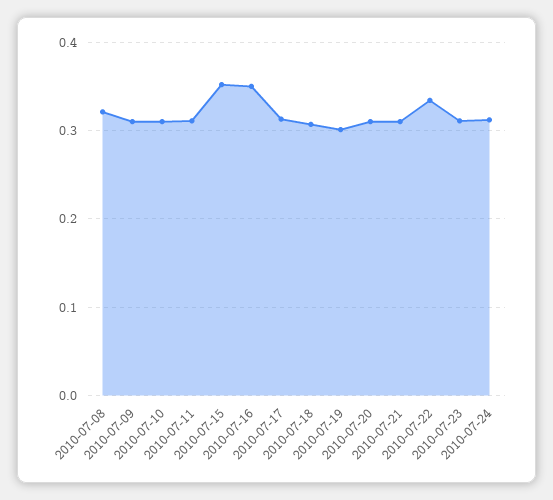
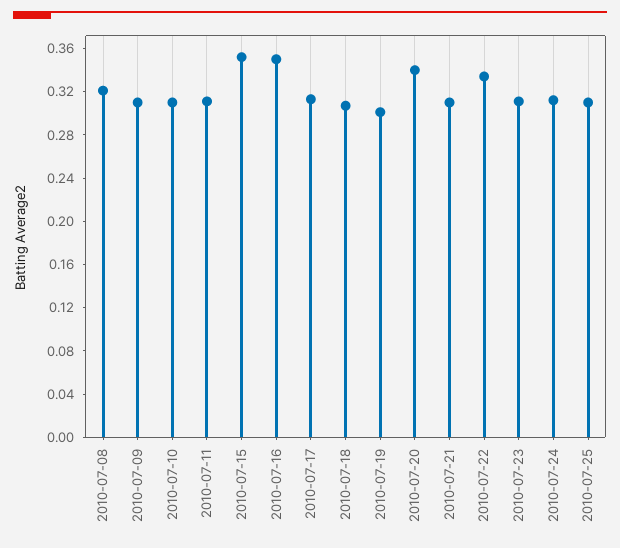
2010-07-20: 0.31 -> 0.34
2010-07-25: none -> 0.31

